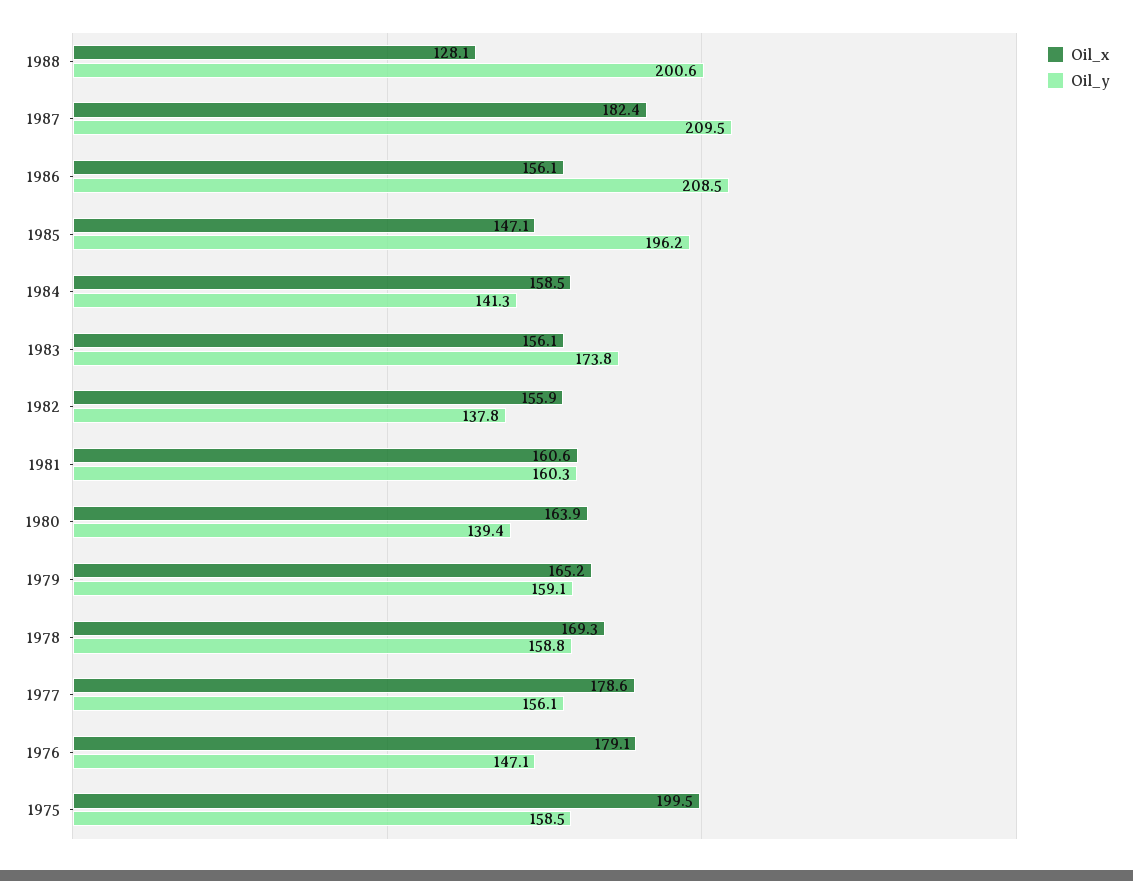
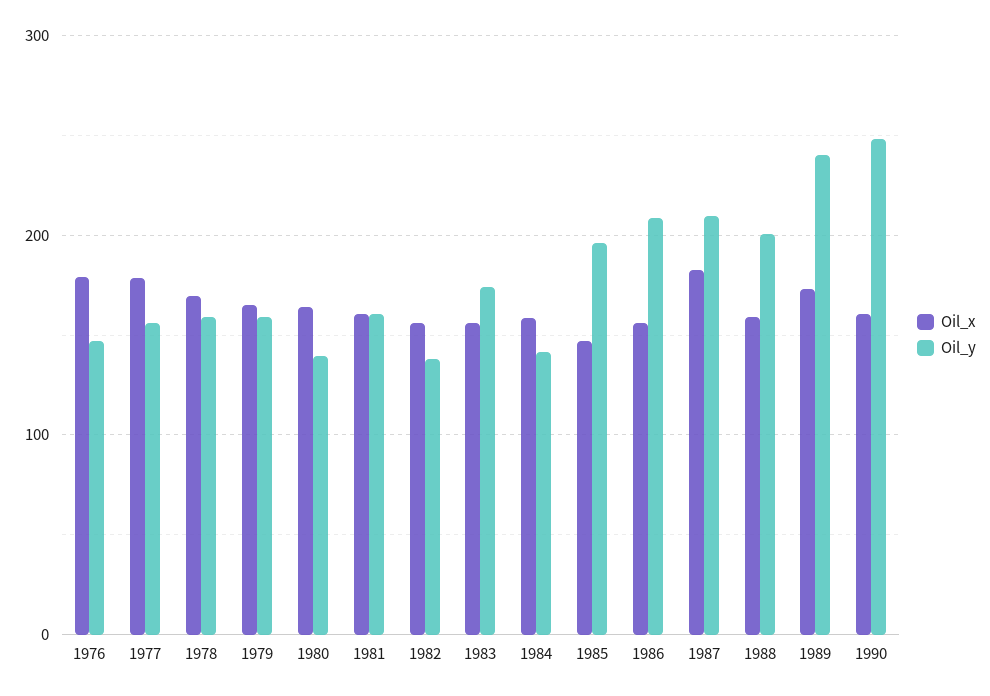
Oil_x, 1988: 128.1 -> 160
Oil_x, 1975: 199.5 -> none
Oil_y, 1975: 158.5 -> none
Oil_x, 1989: none -> 170
Oil_y, 1989: none -> 240
Oil_x, 1990: none -> 160
Oil_y, 1990: none -> 250

